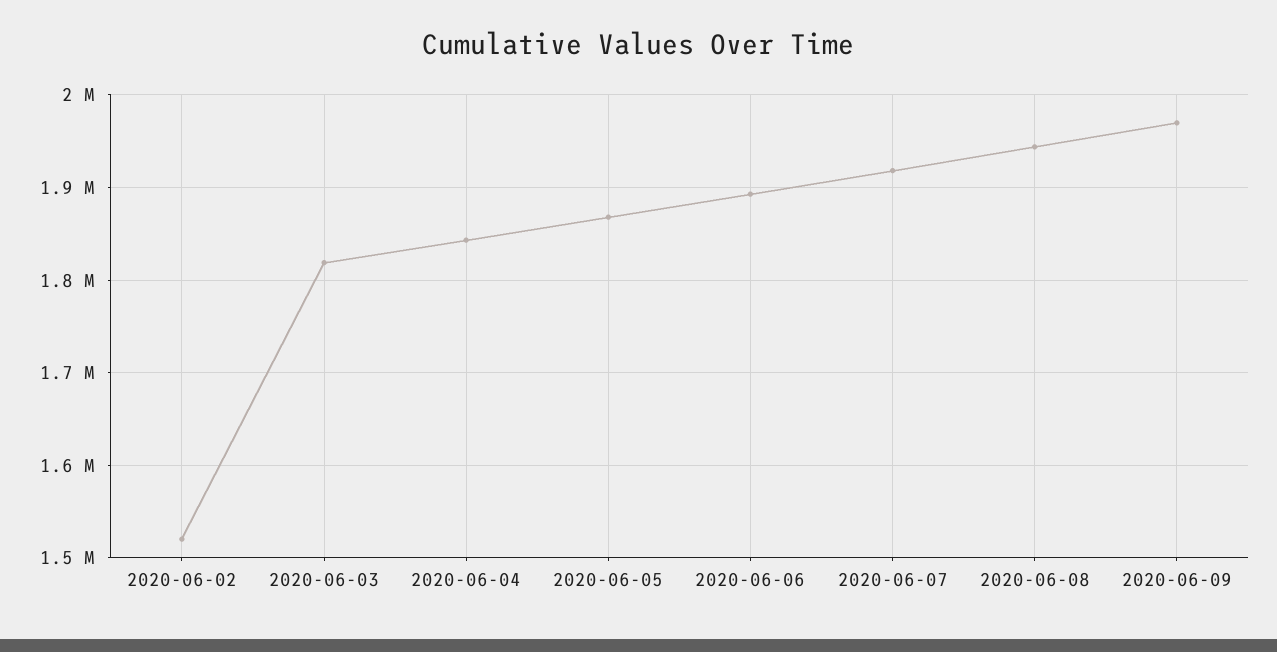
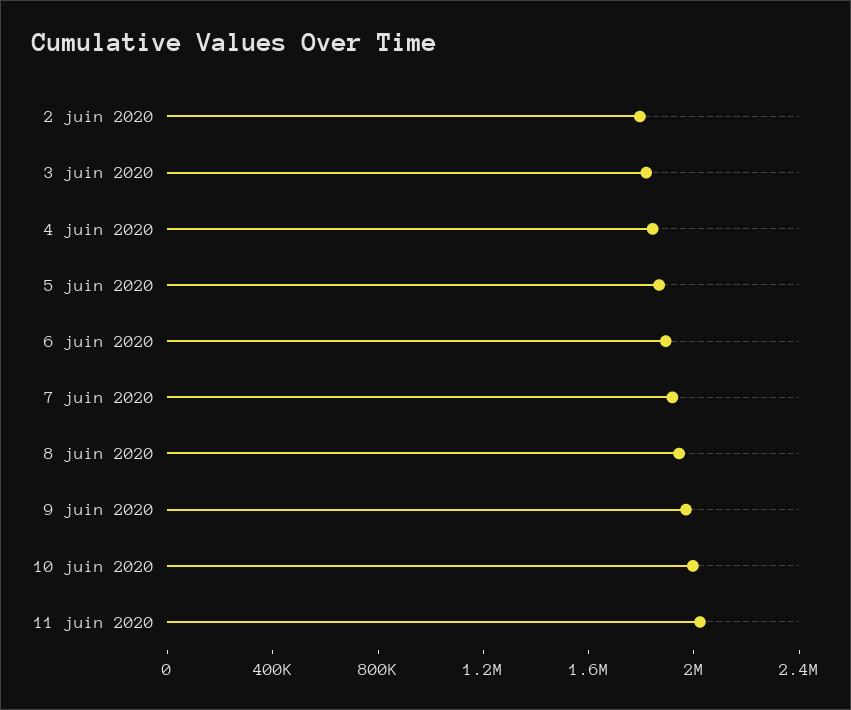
2020-06-02: 1520000 -> 1800000
10 juin 2020: none -> 2000000
11 juin 2020: none -> 2000000

